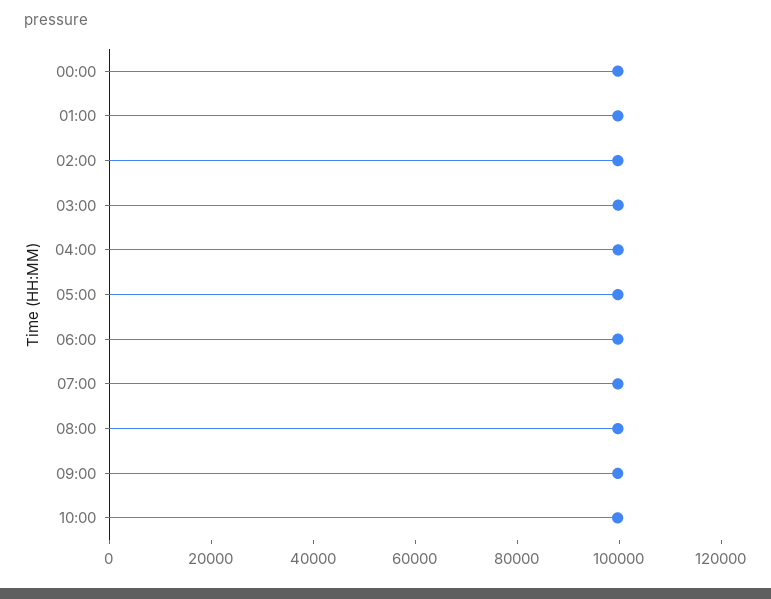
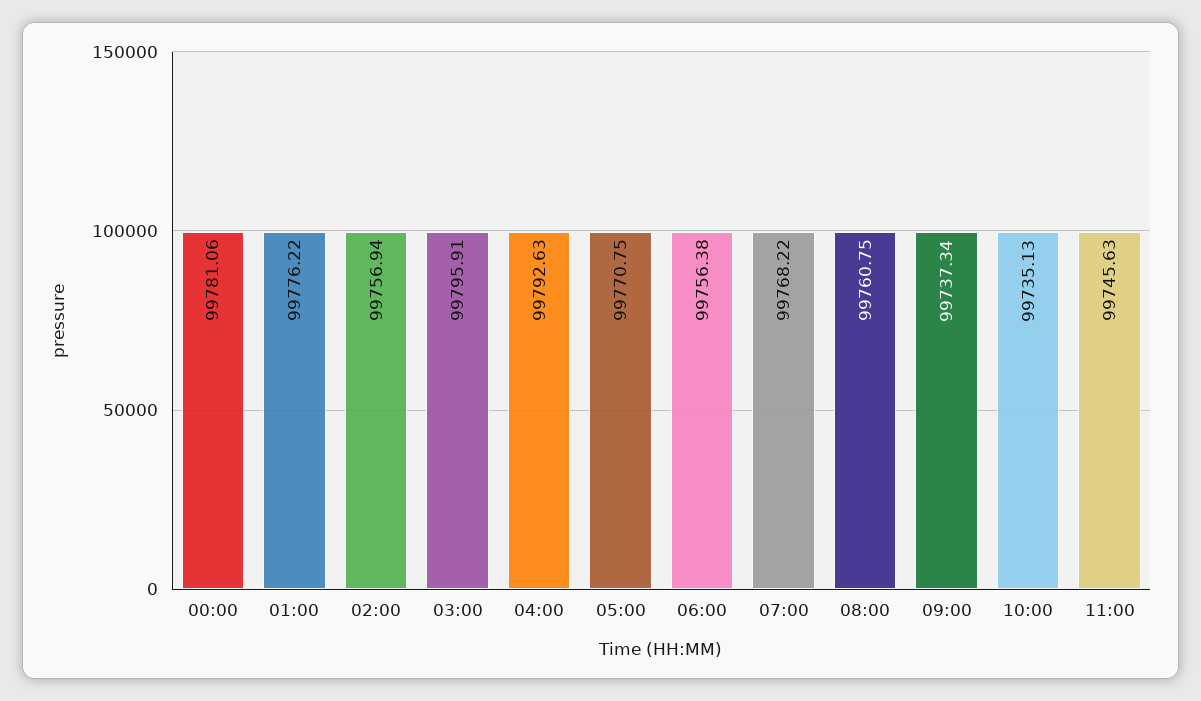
11:00: none -> 99745.63

